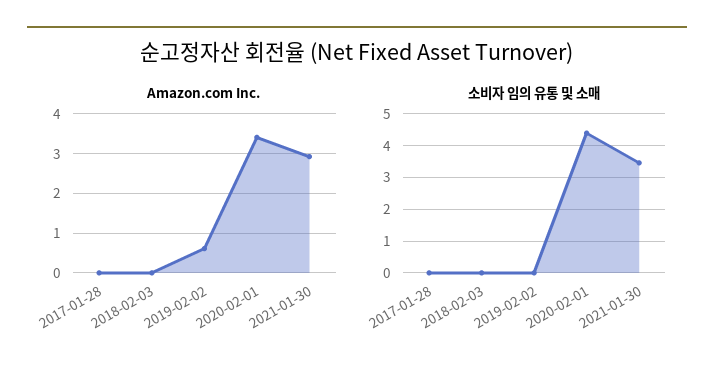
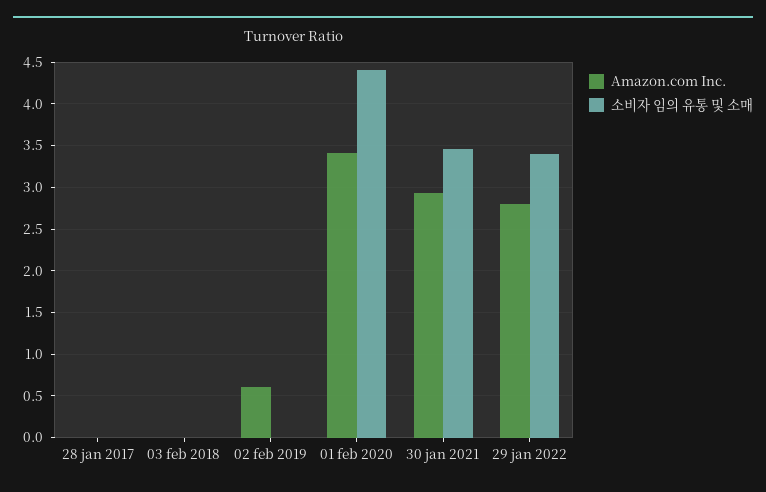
Amazon.com Inc., 29 jan 2022: none -> 2.8
소비자 임의 유통 및 소매, 29 jan 2022: none -> 3.4

